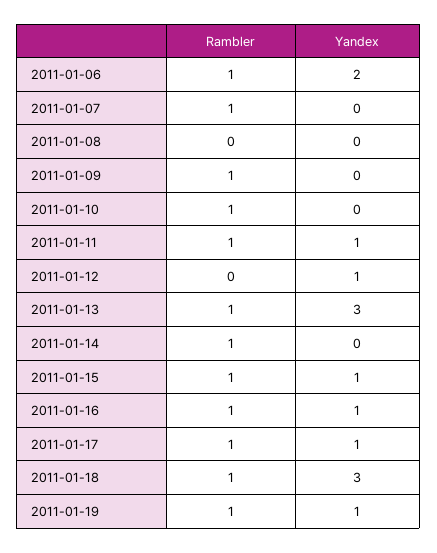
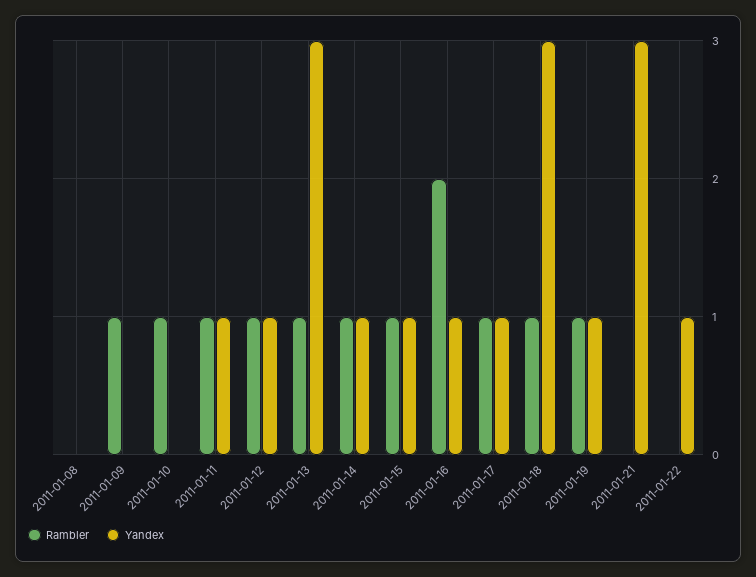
Rambler, 2011-01-06: 1 -> none
Yandex, 2011-01-06: 2 -> none
Rambler, 2011-01-07: 1 -> none
Yandex, 2011-01-07: 0 -> none
Rambler, 2011-01-12: 0 -> 1
Yandex, 2011-01-14: 0 -> 1
Rambler, 2011-01-16: 1 -> 2
Rambler, 2011-01-21: none -> 0
Yandex, 2011-01-21: none -> 3
Rambler, 2011-01-22: none -> 0
Yandex, 2011-01-22: none -> 1

